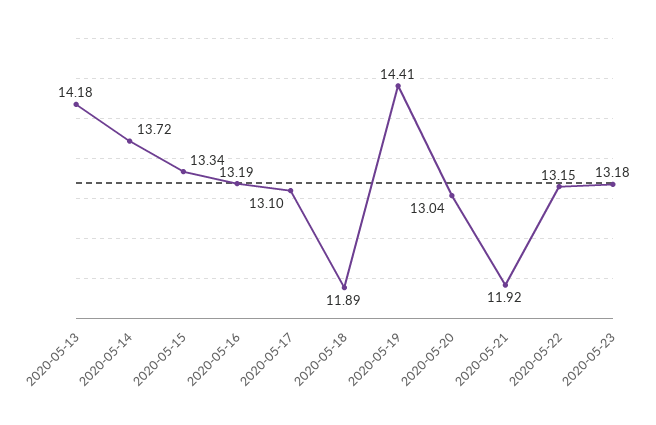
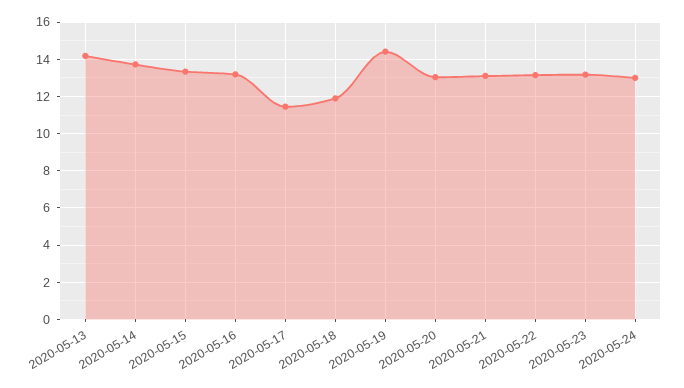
2020-05-17: 13.1 -> 11.5
2020-05-21: 11.92 -> 13
2020-05-24: none -> 13

